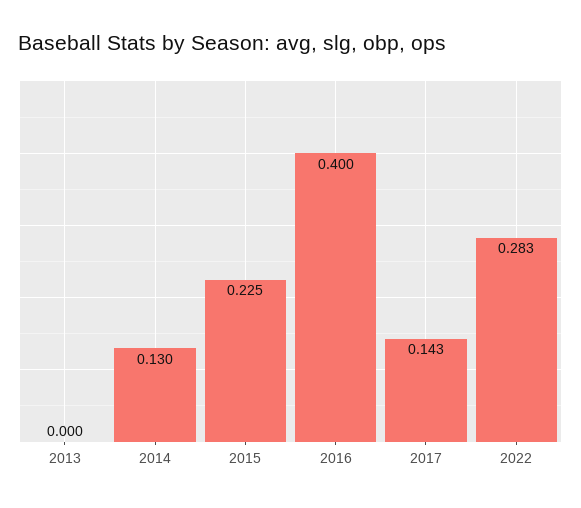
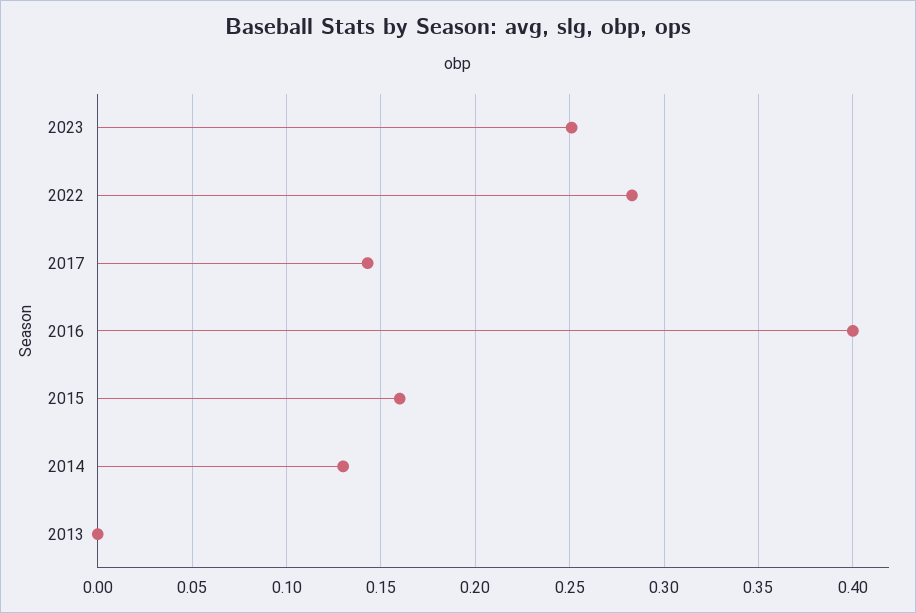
2015: 0.225 -> 0.16
2023: none -> 0.25

